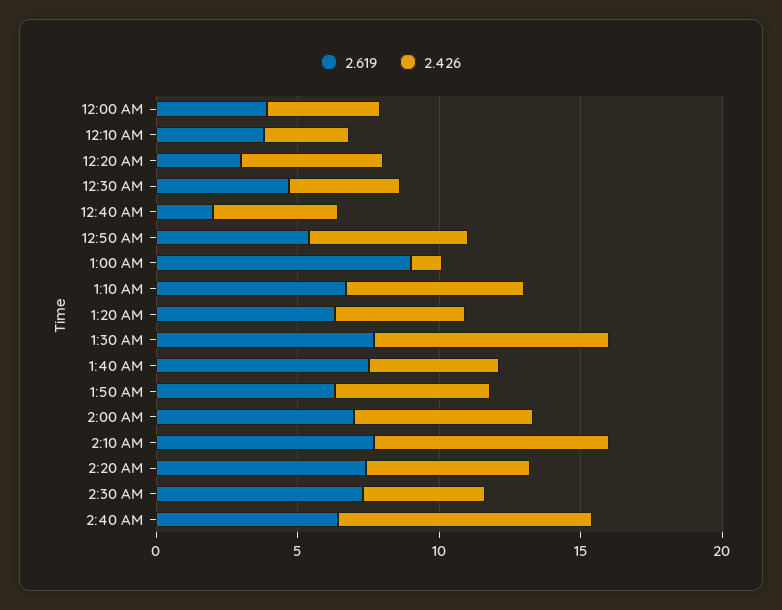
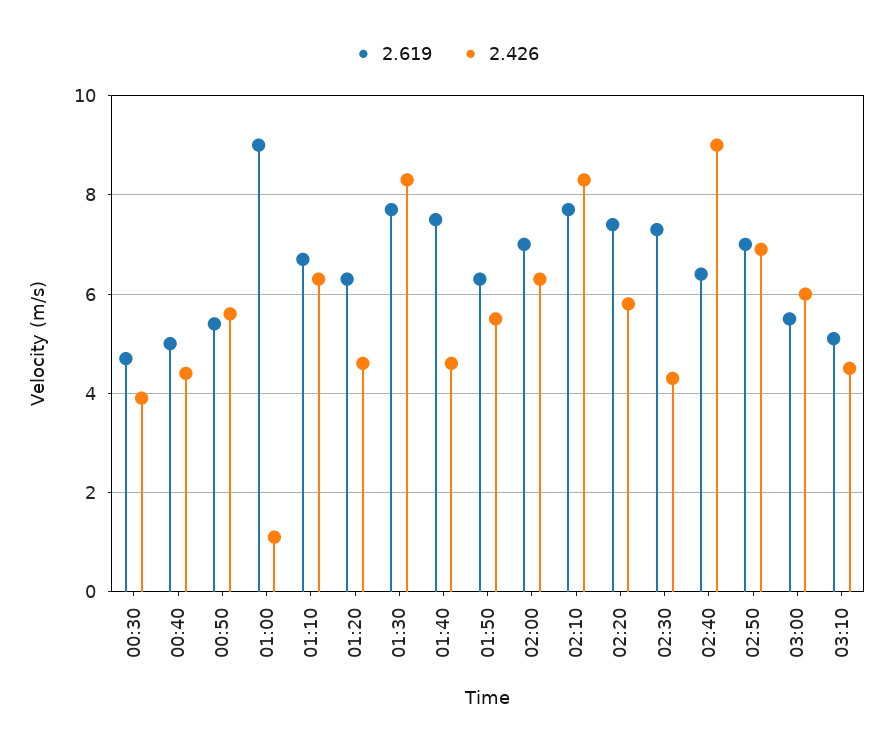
2.619, 12:00 AM: 4 -> none
2.426, 12:00 AM: 4 -> none
2.619, 12:10 AM: 4 -> none
2.426, 12:10 AM: 3 -> none
2.619, 12:20 AM: 3 -> none
2.426, 12:20 AM: 5 -> none
2.619, 12:40 AM: 2 -> 5
2.619, 02:50: none -> 7
2.426, 02:50: none -> 7
2.619, 03:00: none -> 5.5
2.426, 03:00: none -> 6
2.619, 03:10: none -> 5
2.426, 03:10: none -> 4.5

